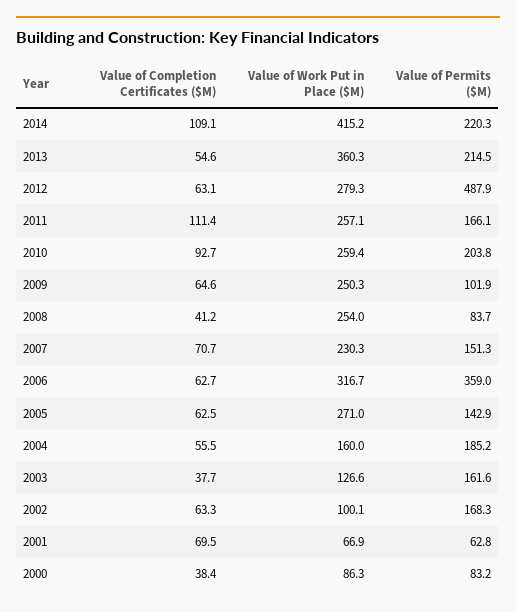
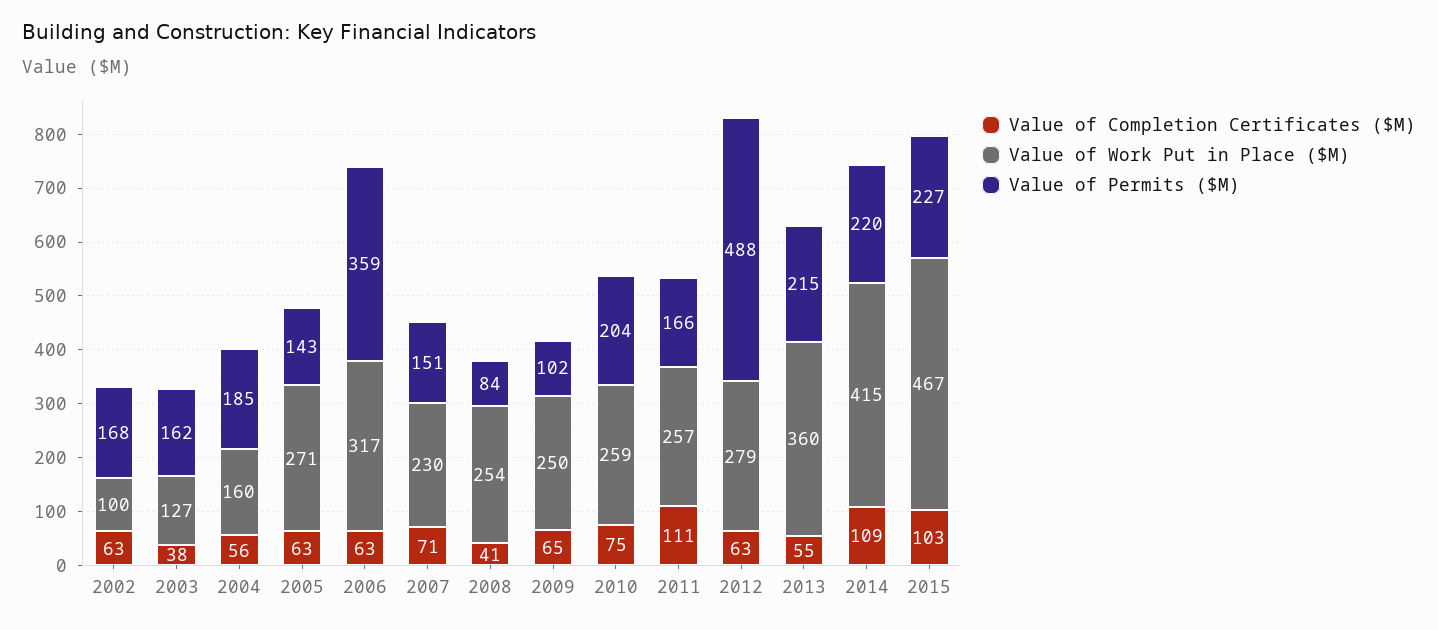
Value of Completion Certificates ($M), 2010: 92.7 -> 75
Value of Completion Certificates ($M), 2001: 69.5 -> none
Value of Work Put in Place ($M), 2001: 66.9 -> none
Value of Permits ($M), 2001: 62.8 -> none
Value of Completion Certificates ($M), 2000: 38.4 -> none
Value of Work Put in Place ($M), 2000: 86.3 -> none
Value of Permits ($M), 2000: 83.2 -> none
Value of Completion Certificates ($M), 2015: none -> 103
Value of Work Put in Place ($M), 2015: none -> 467
Value of Permits ($M), 2015: none -> 227

